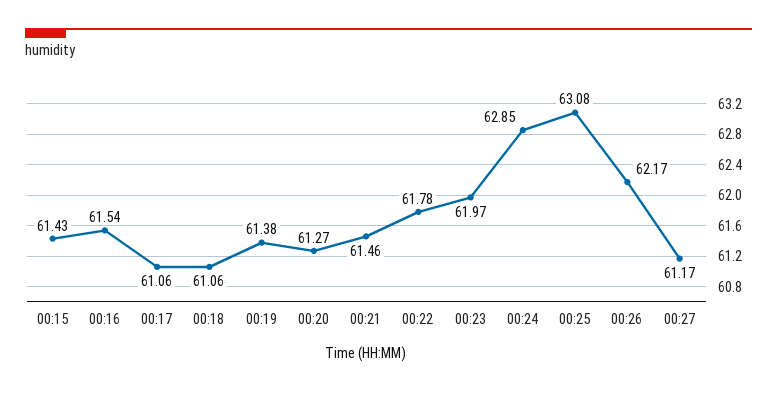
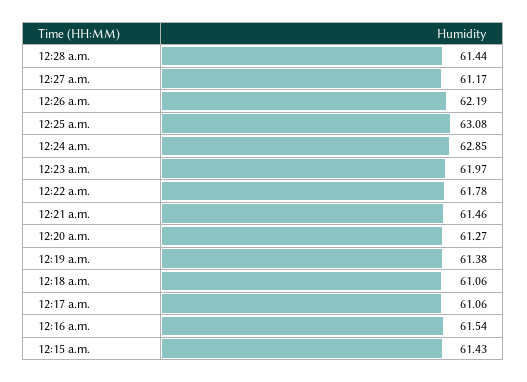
00:26: 62.17 -> 62.19
12:28 a.m.: none -> 61.44

